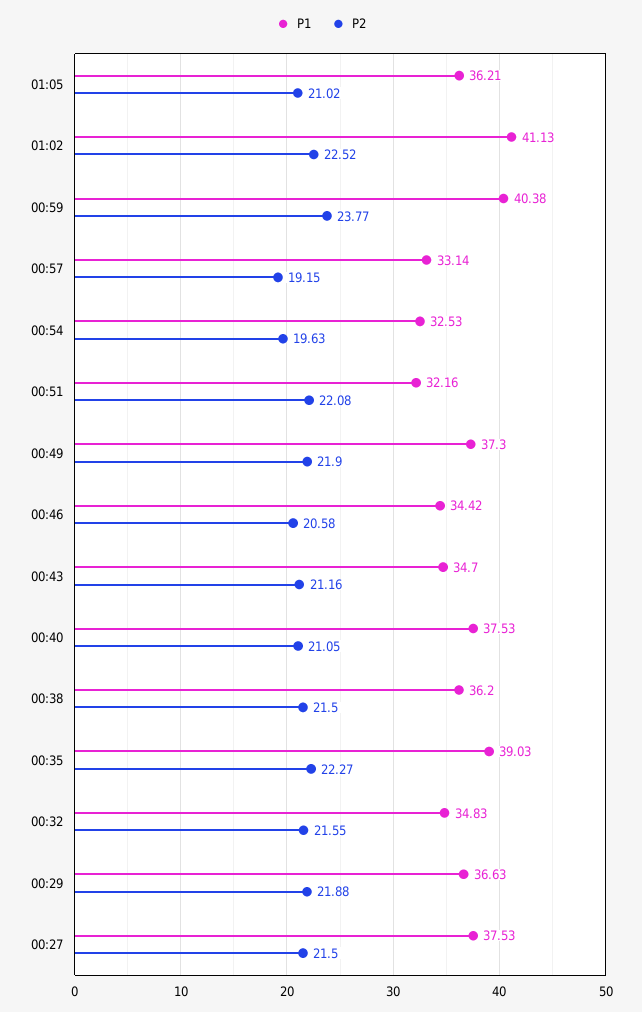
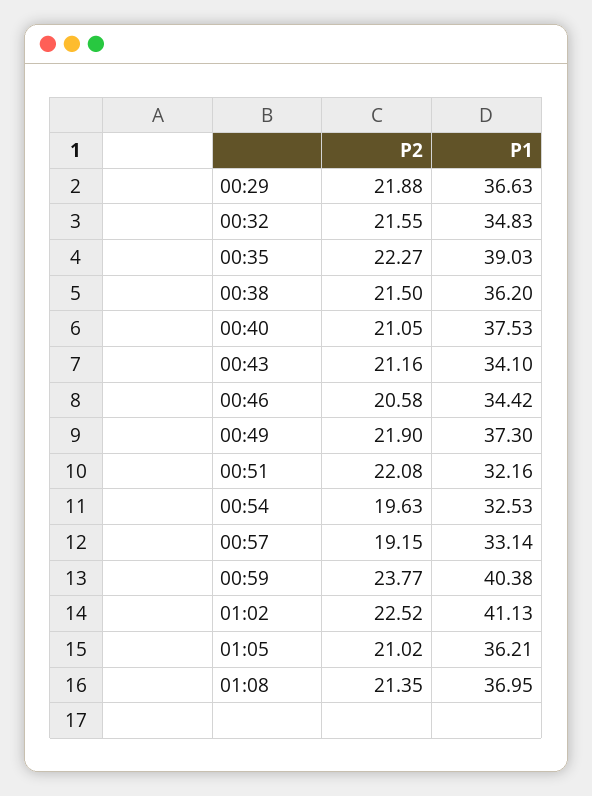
P1, 00:43: 34.7 -> 34.1
P1, 00:27: 37.53 -> none
P2, 00:27: 21.5 -> none
P2, 01:08: none -> 21.35
P1, 01:08: none -> 36.95

